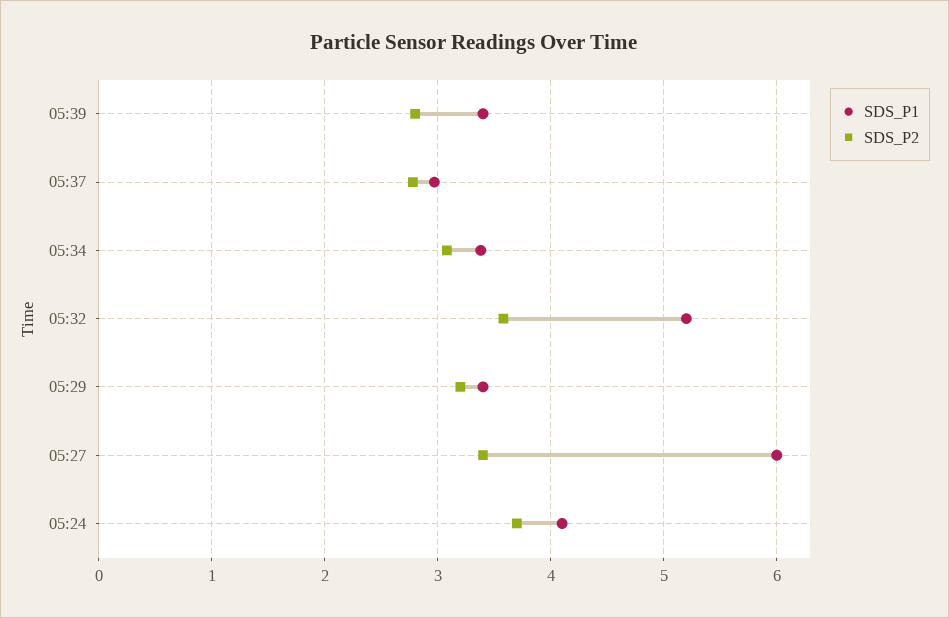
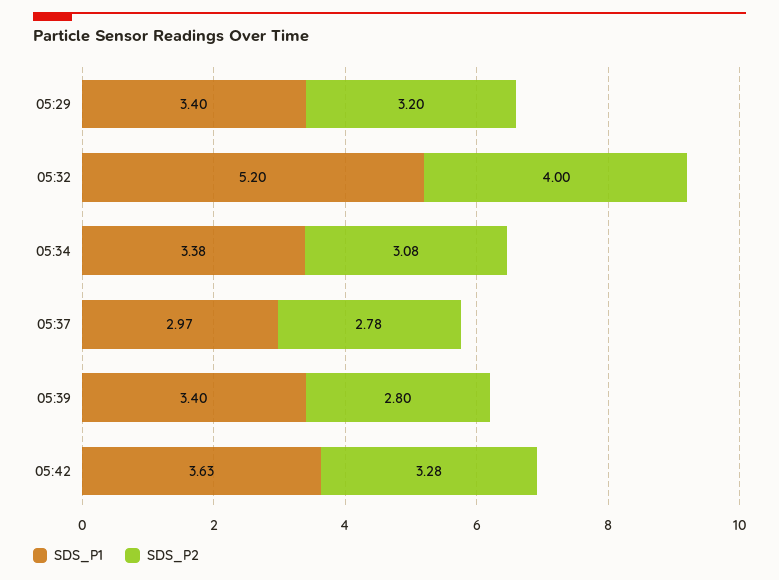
SDS_P2, 05:32: 3.6 -> 4
SDS_P1, 05:27: 6 -> none
SDS_P2, 05:27: 3.4 -> none
SDS_P1, 05:24: 4.1 -> none
SDS_P2, 05:24: 3.7 -> none
SDS_P1, 05:42: none -> 3.63
SDS_P2, 05:42: none -> 3.28

